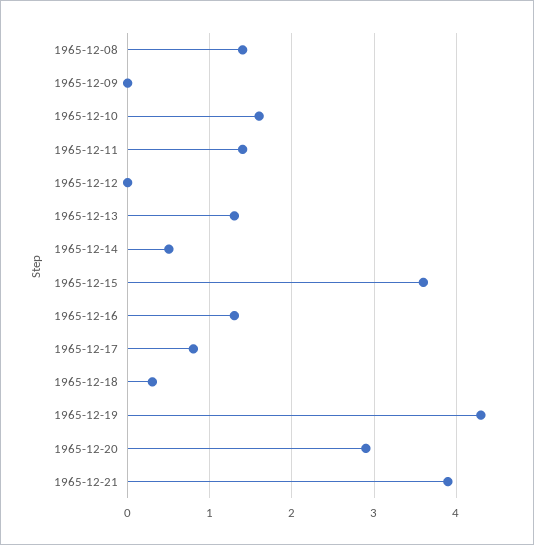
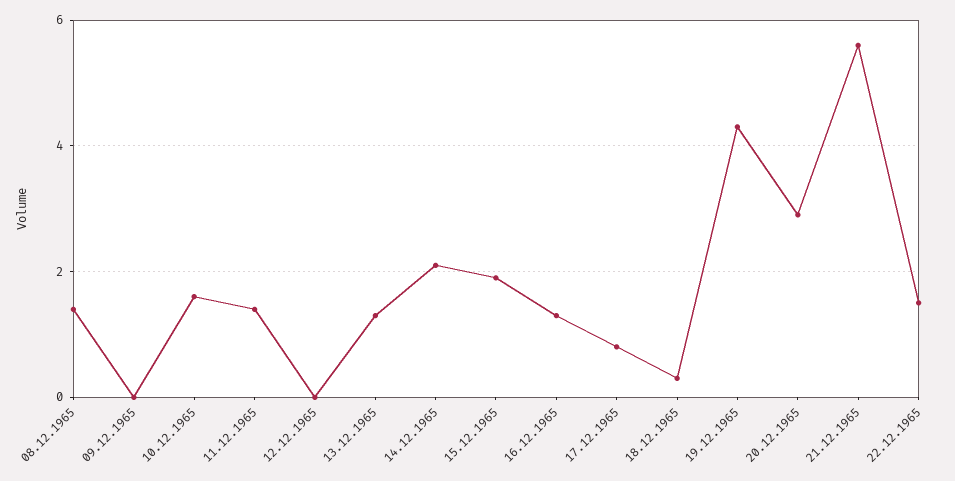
1965-12-14: 0.5 -> 2
1965-12-15: 3.6 -> 2
1965-12-21: 3.9 -> 5.5
22.12.1965: none -> 1.5

